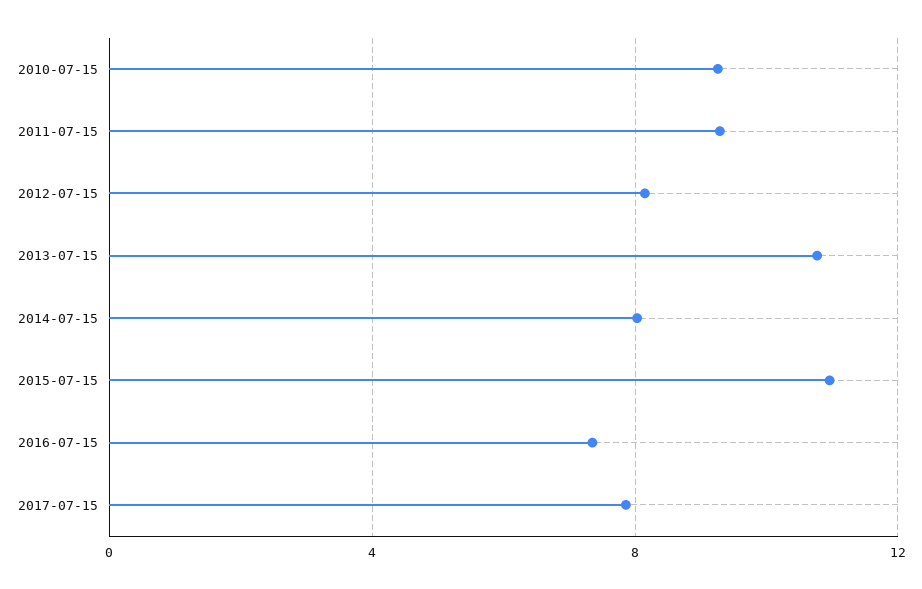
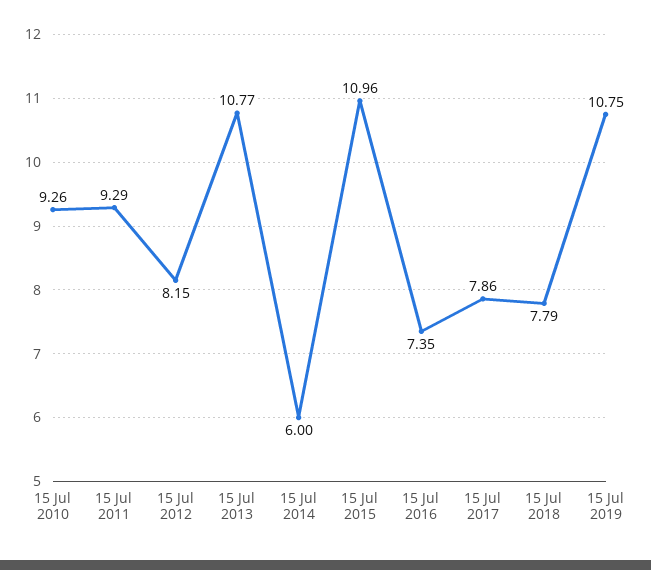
2014-07-15: 8 -> 6
15 Jul 2018: none -> 7.79
15 Jul 2019: none -> 10.75

